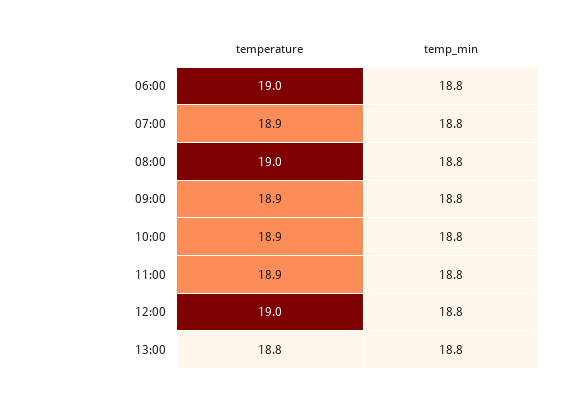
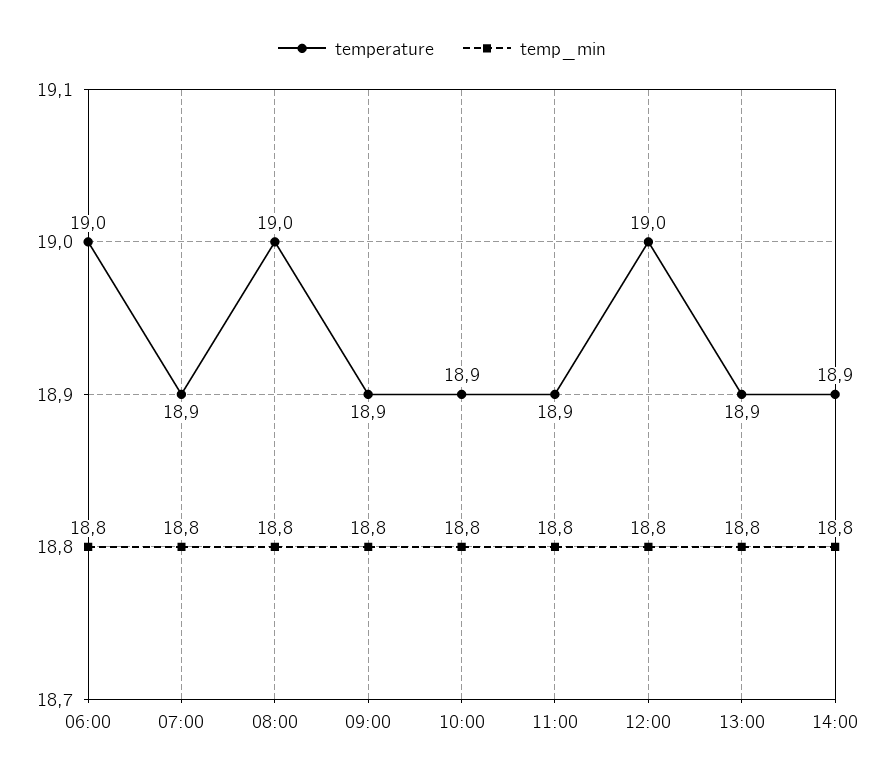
temperature, 13:00: 18.8 -> 18.9
temperature, 14:00: none -> 18.9
temp_min, 14:00: none -> 18.8

